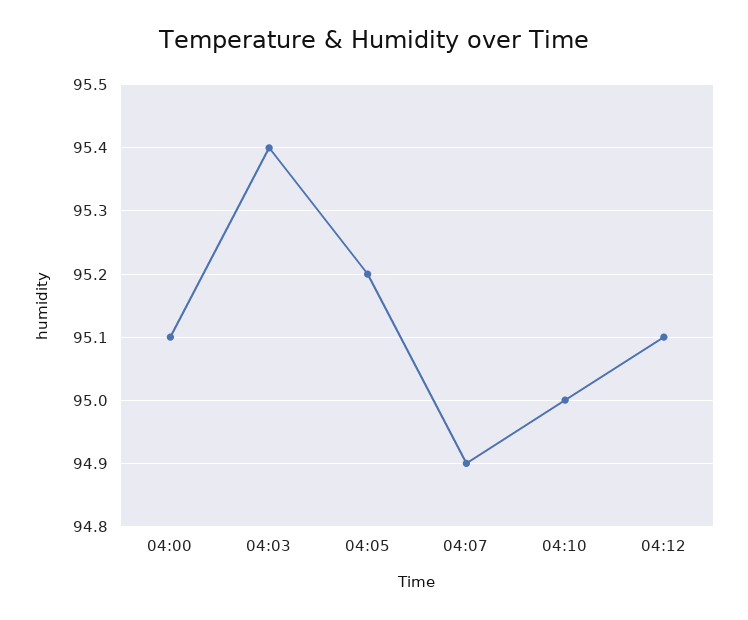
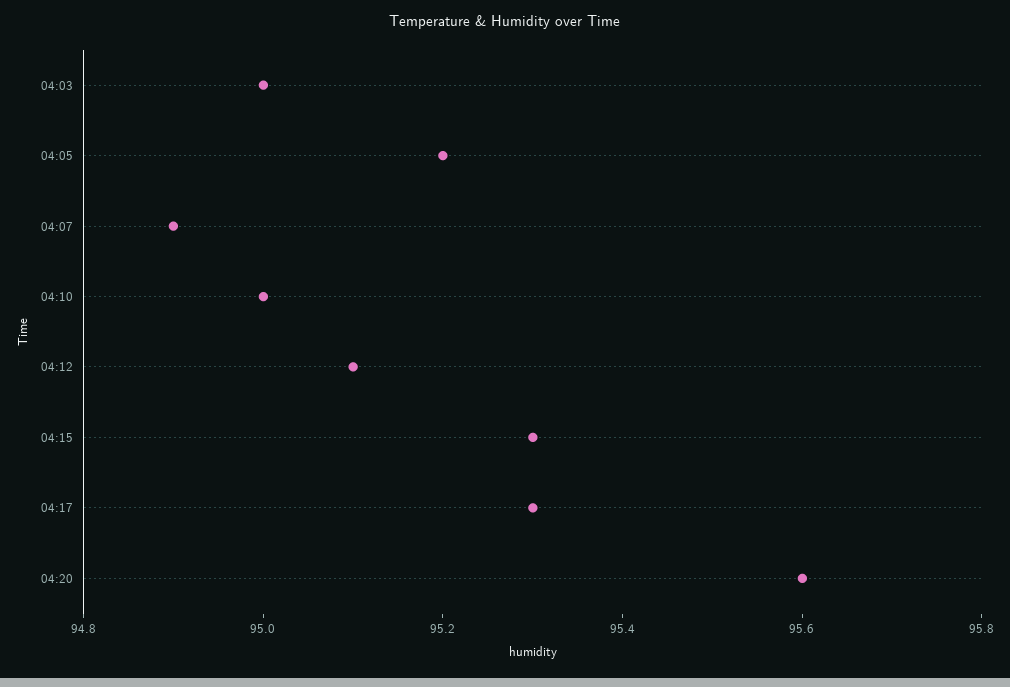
04:00: 95.1 -> none
04:03: 95.4 -> 95
04:15: none -> 95.3
04:17: none -> 95.3
04:20: none -> 95.6

